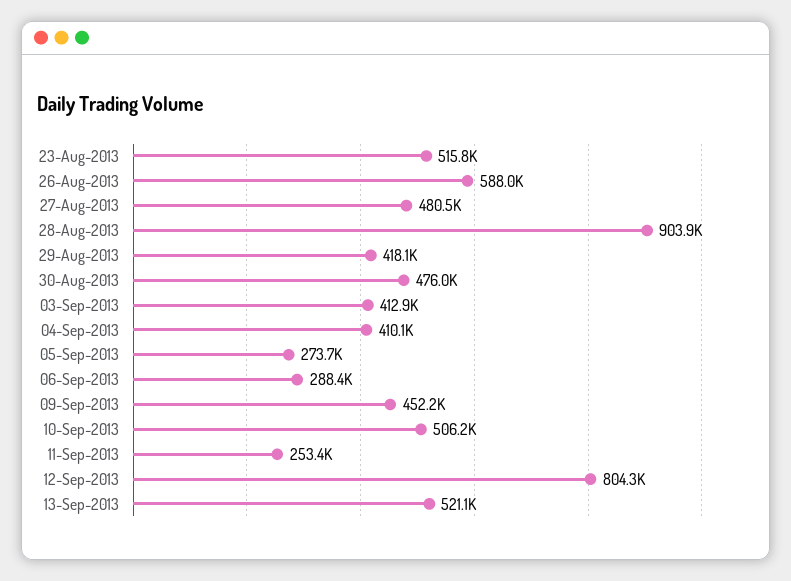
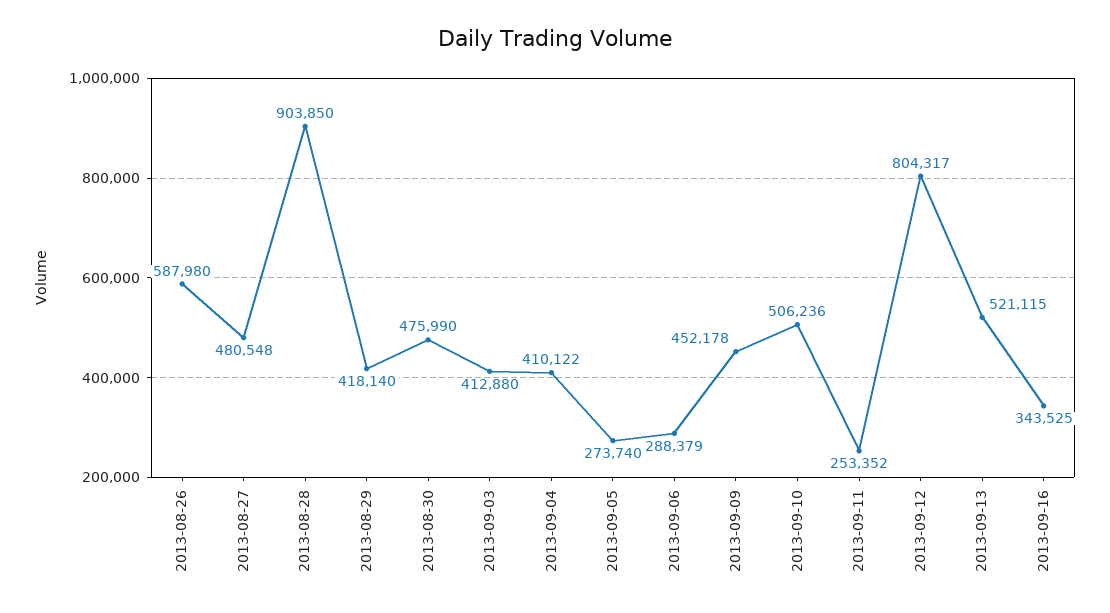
23-Aug-2013: 515800 -> none
2013-09-16: none -> 343525

